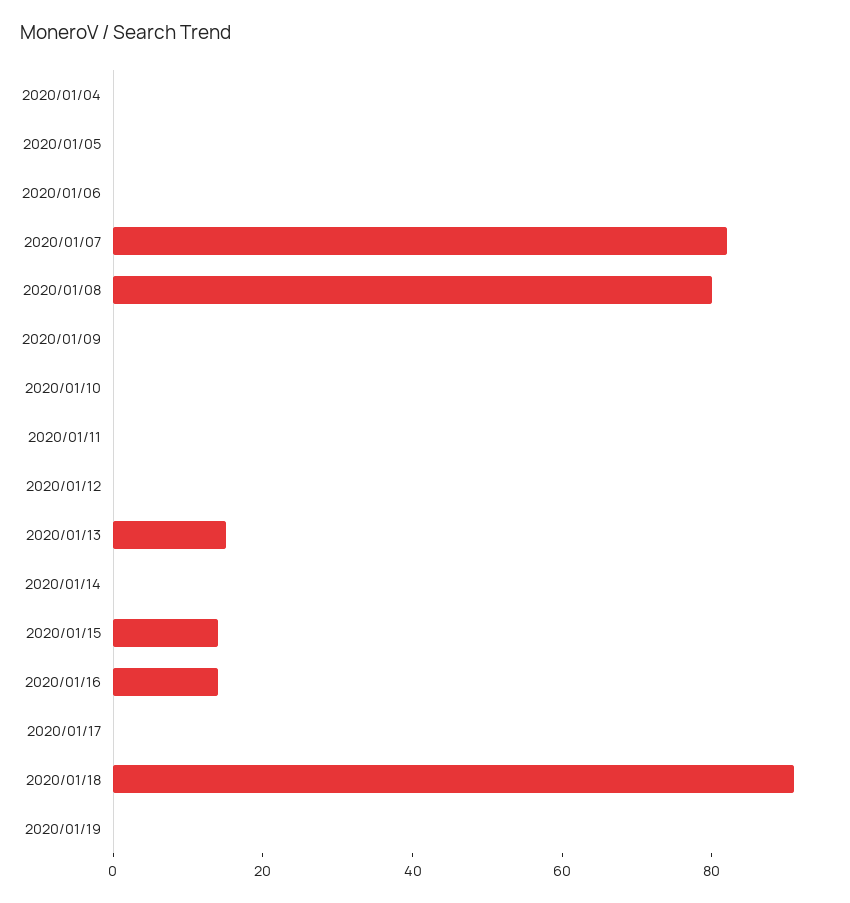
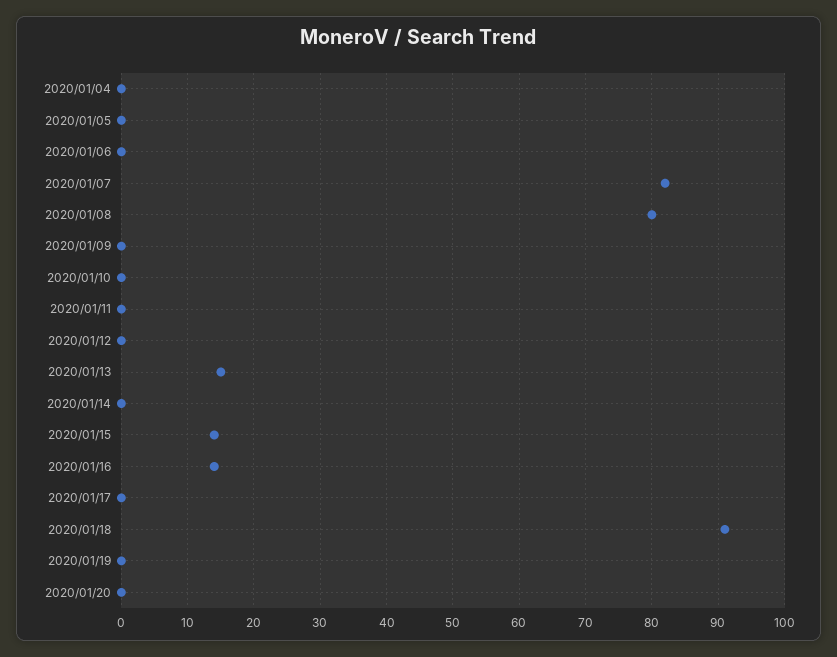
2020/01/20: none -> 0

